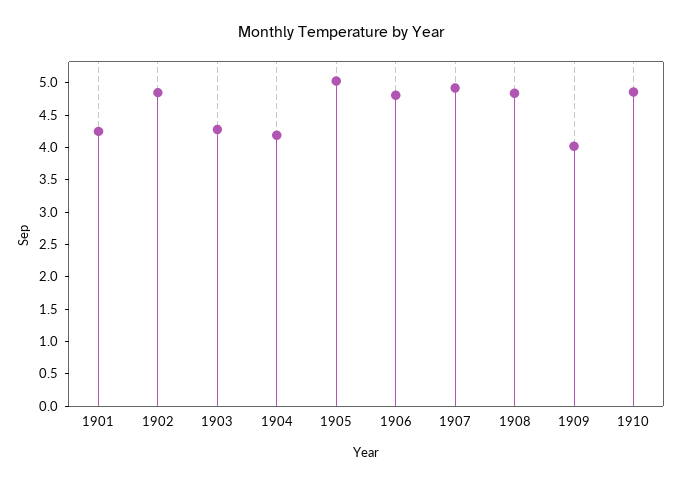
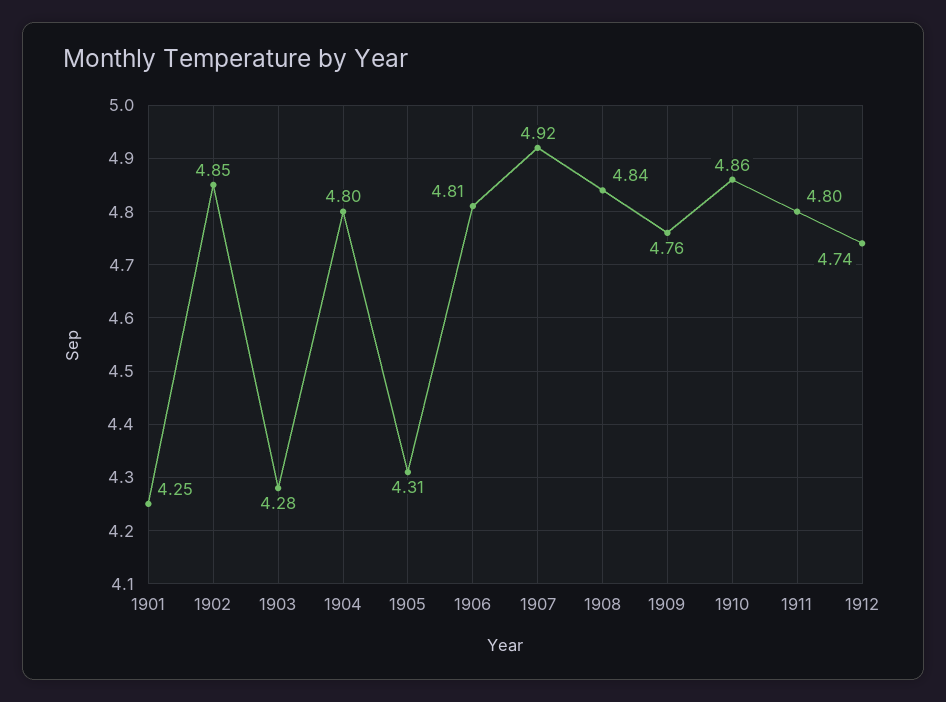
1904: 4.25 -> 4.8
1905: 5 -> 4.31
1909: 4 -> 4.76
1911: none -> 4.8
1912: none -> 4.74

